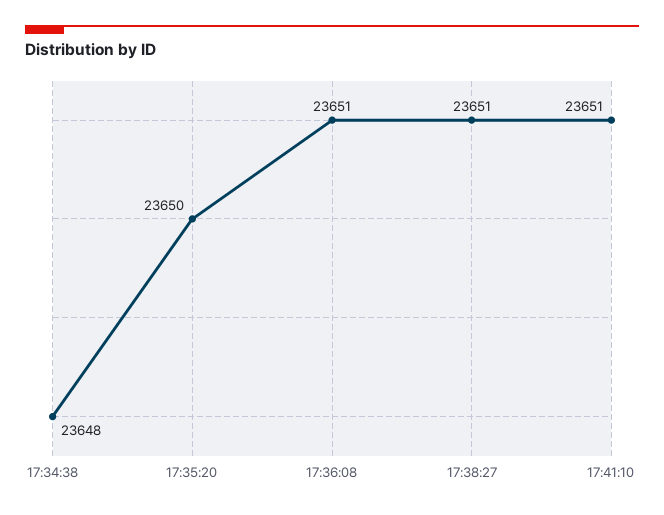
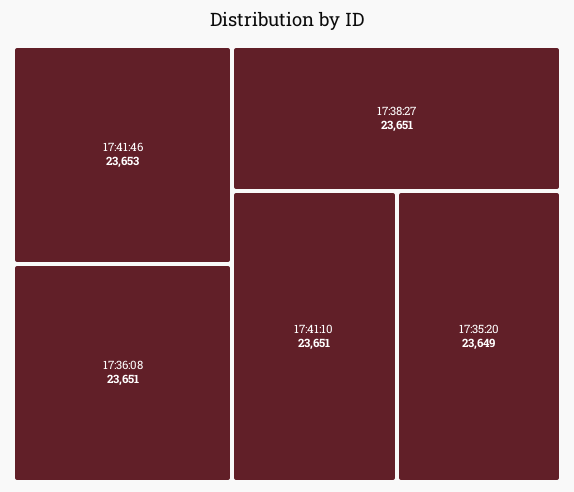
17:34:38: 23648 -> none
17:35:20: 23650 -> 23649
17:41:46: none -> 23653

